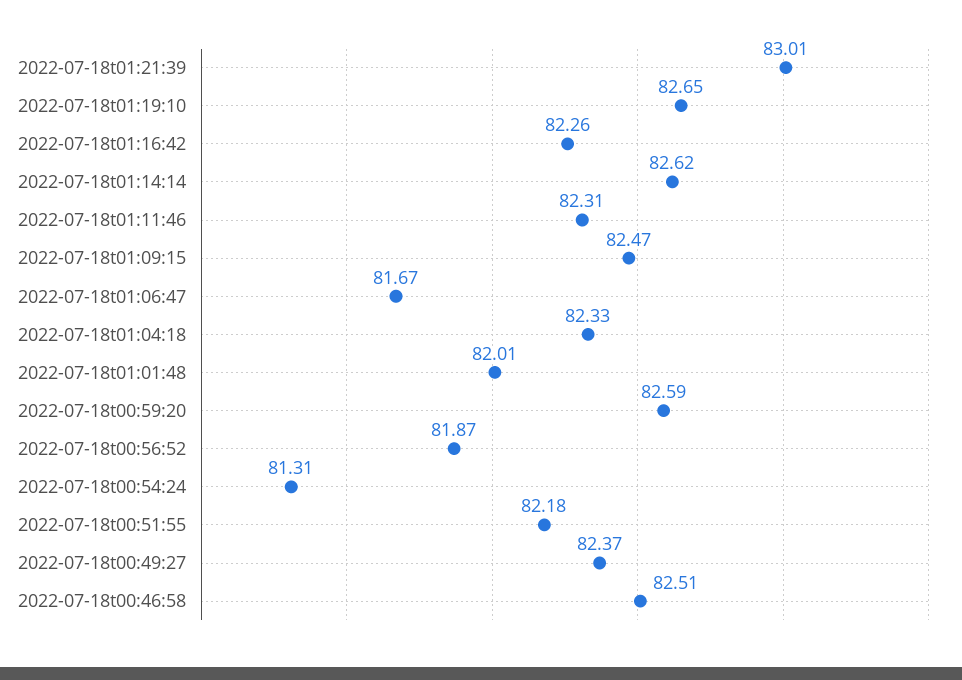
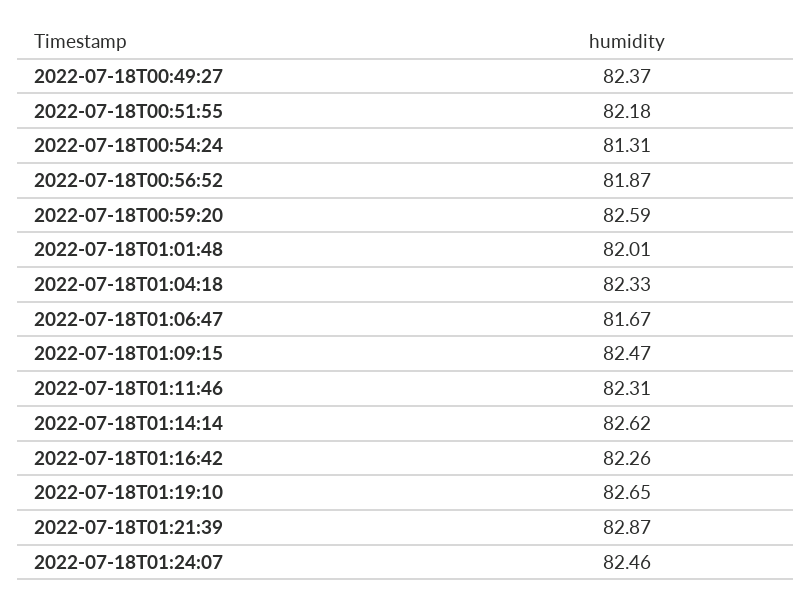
2022-07-18t01:21:39: 83.01 -> 82.87
2022-07-18t00:46:58: 82.51 -> none
2022-07-18T01:24:07: none -> 82.46

